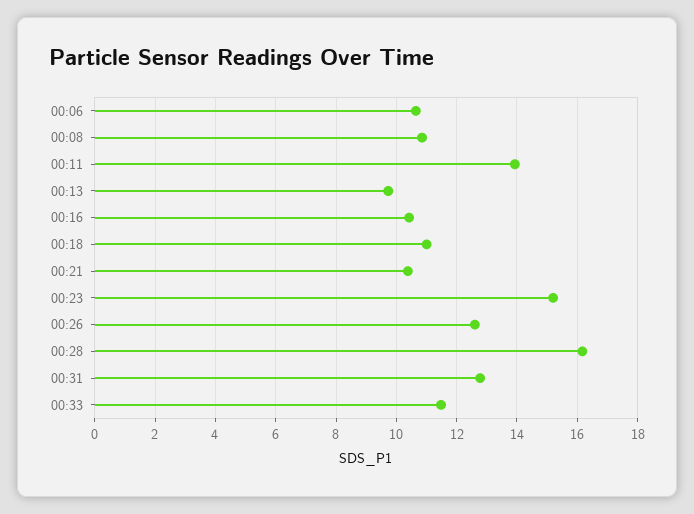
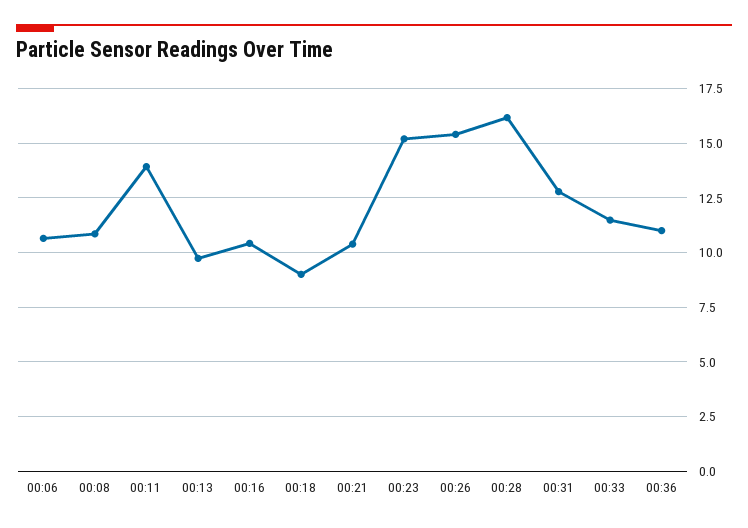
00:18: 11 -> 9
00:26: 12.6 -> 15.5
00:36: none -> 11

